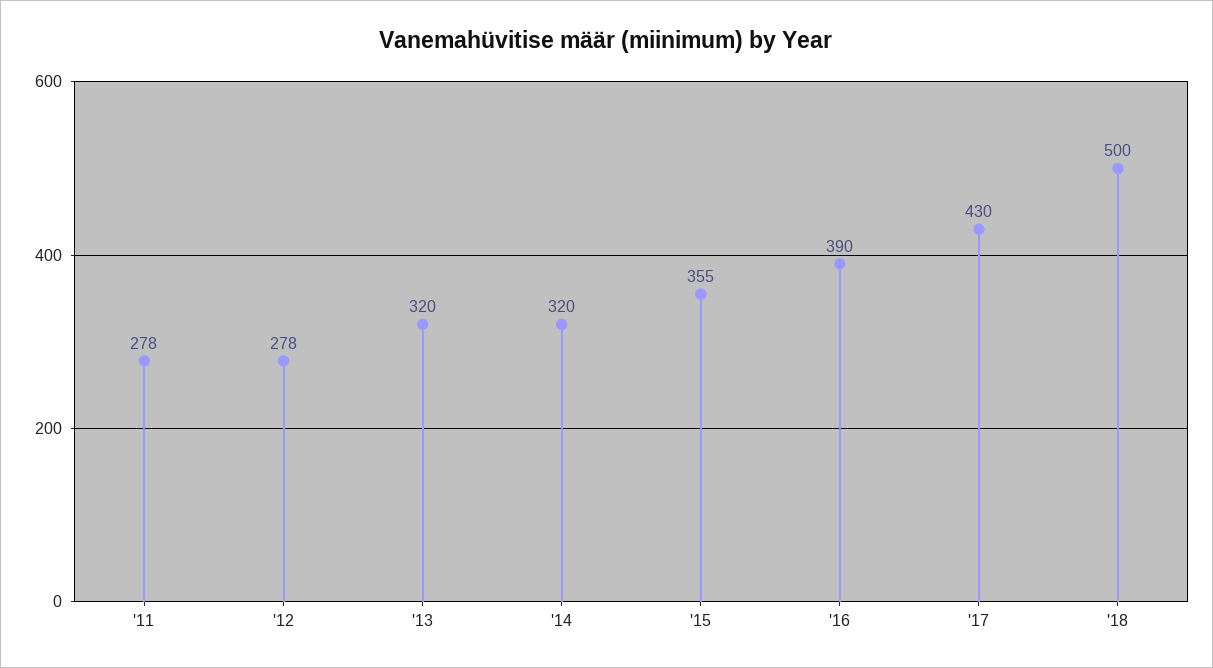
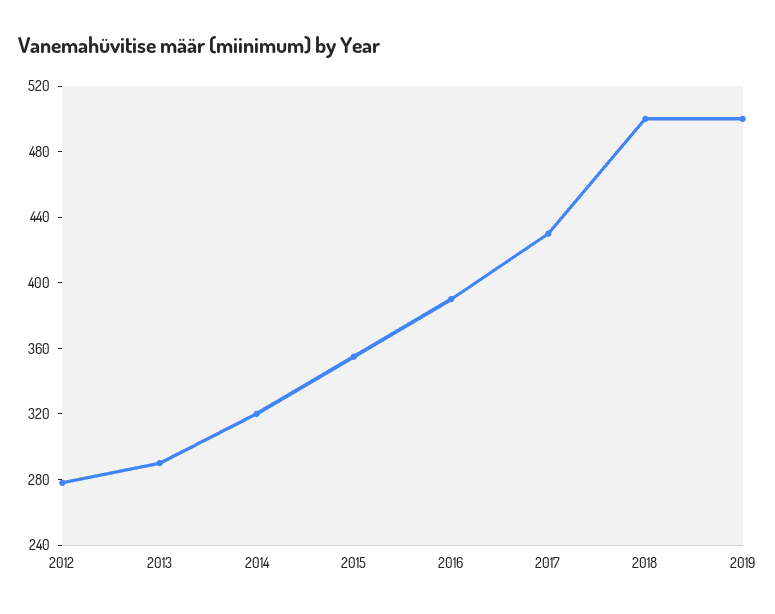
'11: 278 -> none
'13: 320 -> 290
2019: none -> 500

